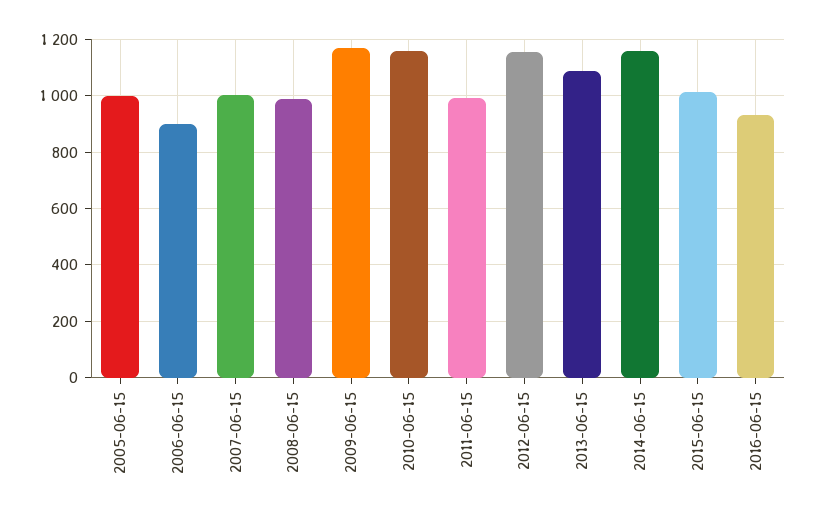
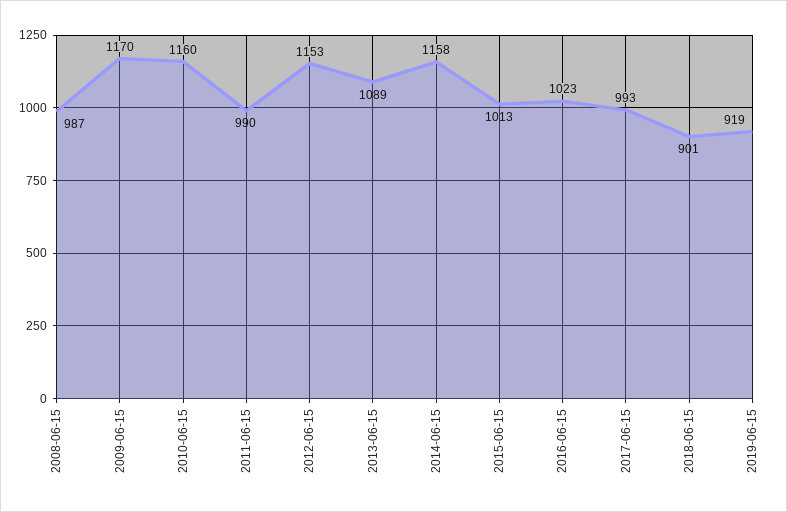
2005-06-15: 1000 -> none
2006-06-15: 900 -> none
2007-06-15: 1000 -> none
2016-06-15: 925 -> 1023
2017-06-15: none -> 993
2018-06-15: none -> 901
2019-06-15: none -> 919

